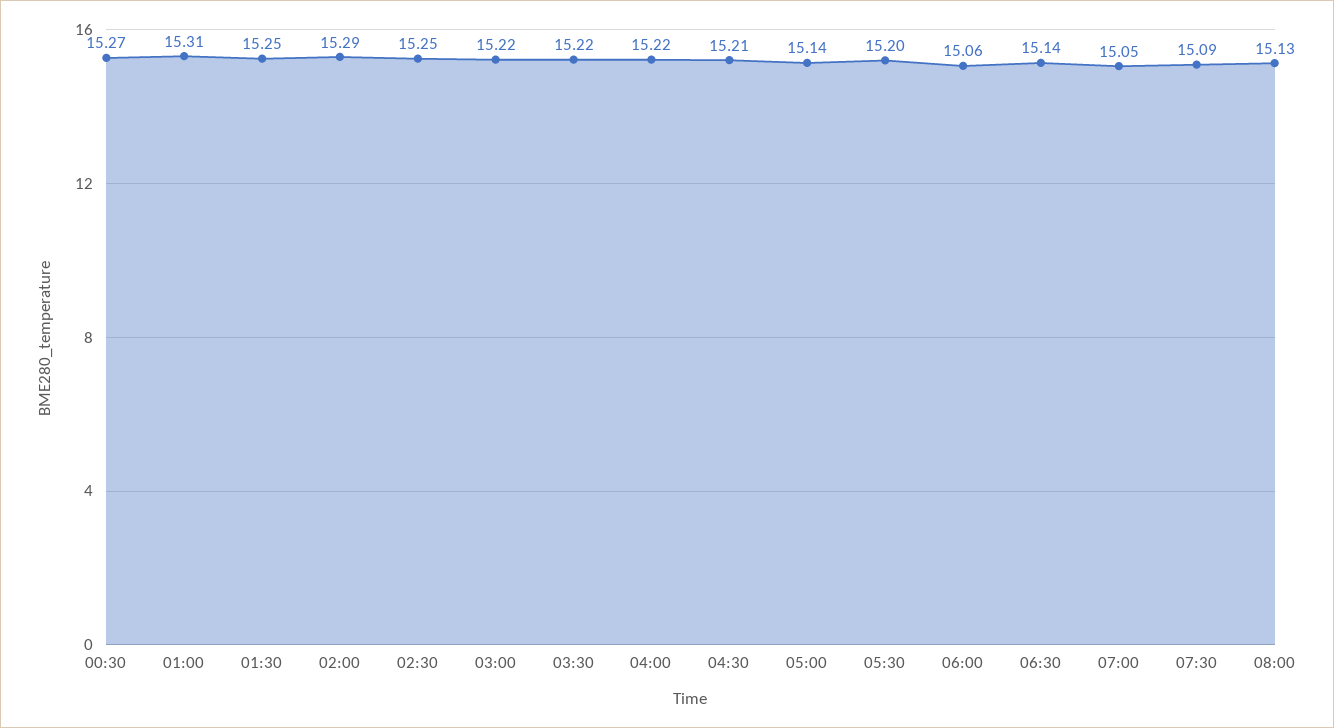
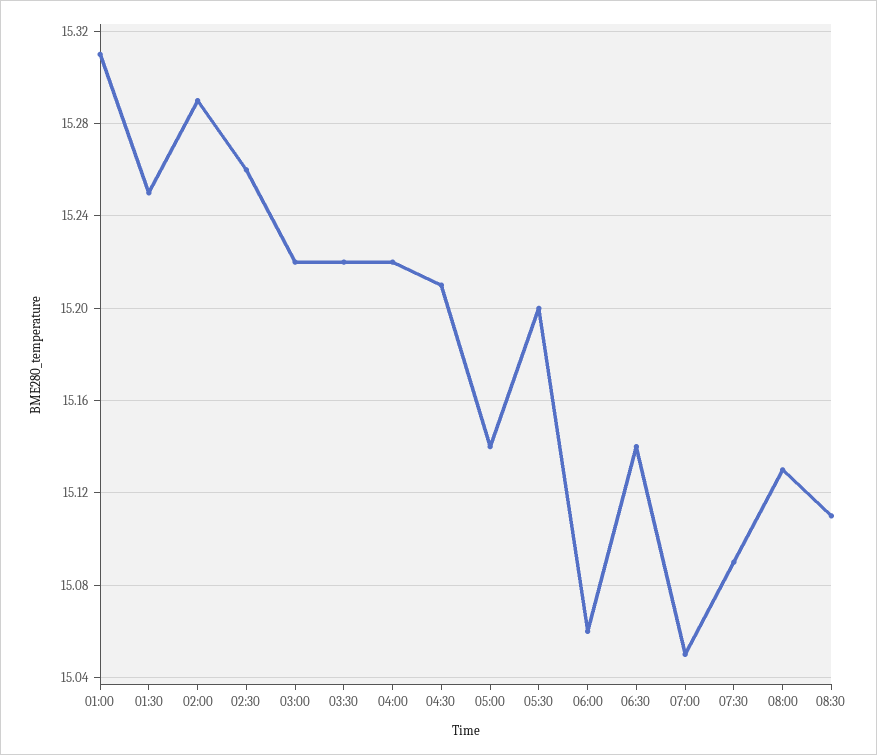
00:30: 15.27 -> none
02:30: 15.25 -> 15.26
08:30: none -> 15.11

